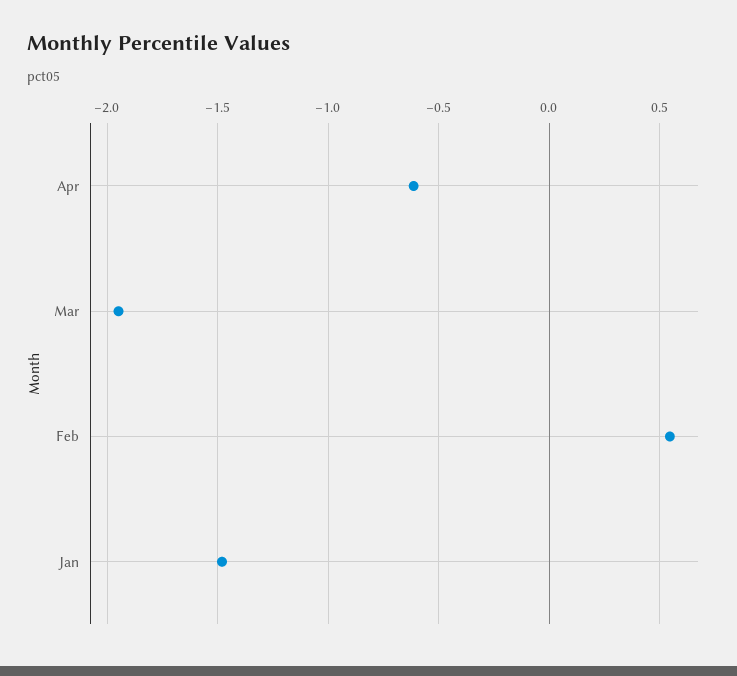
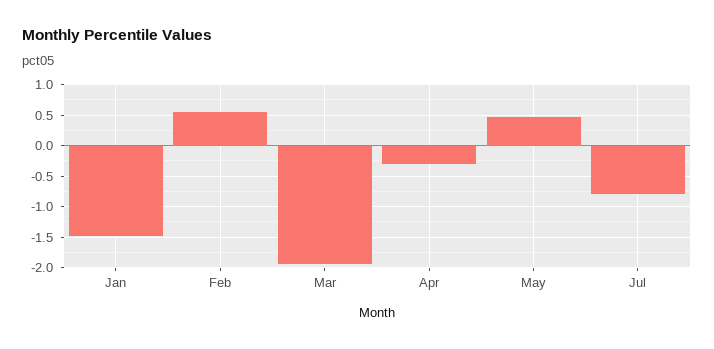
Apr: -0.6 -> -0.3
May: none -> 0.5
Jul: none -> -0.8

